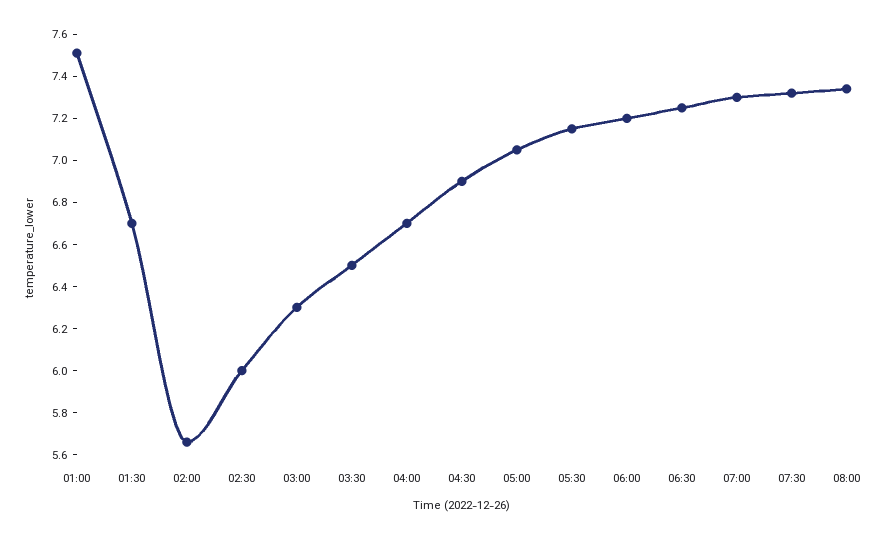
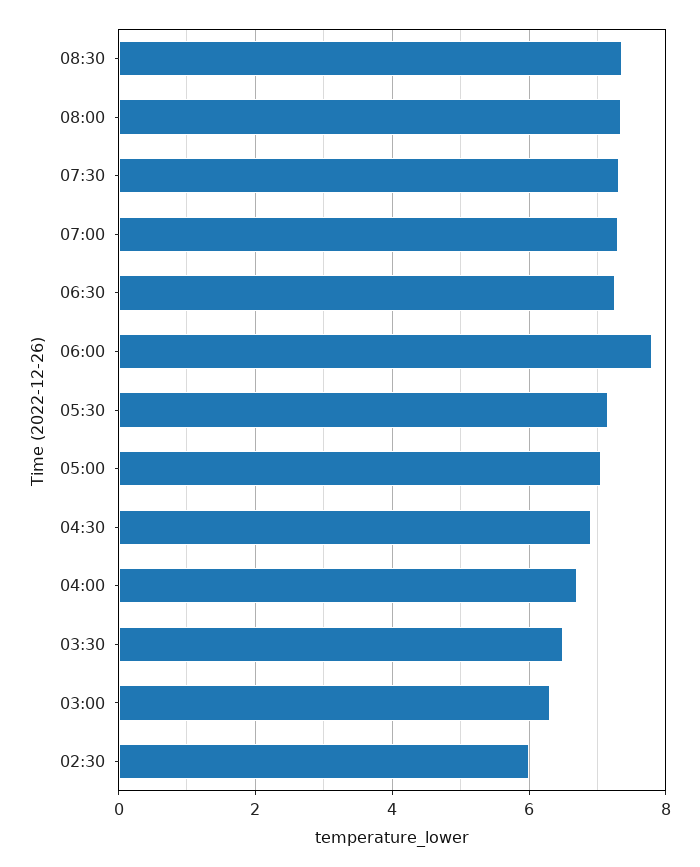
01:00: 7.5 -> none
01:30: 6.7 -> none
02:00: 5.65 -> none
06:00: 7.2 -> 7.8
08:30: none -> 7.4

